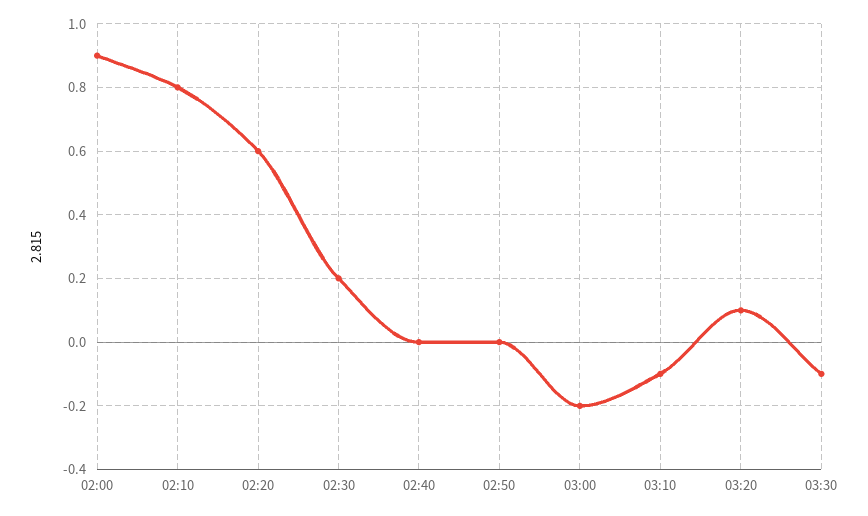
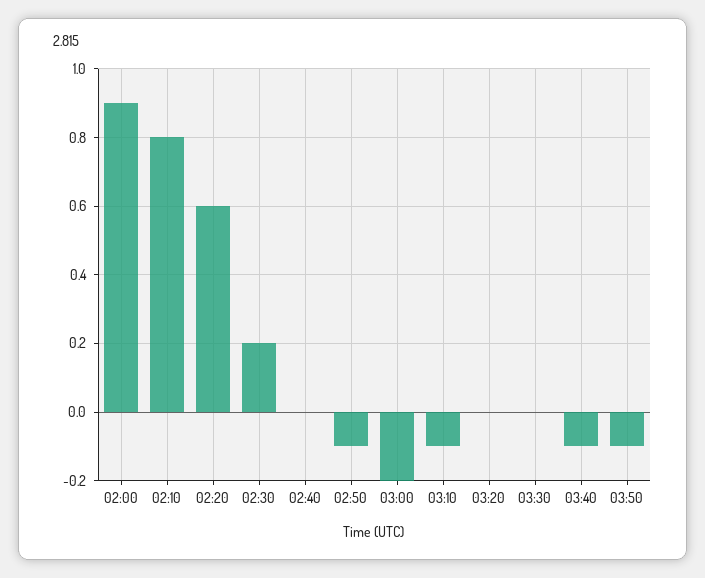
02:50: 0 -> -0.1
03:20: 0.1 -> 0
03:30: -0.1 -> 0
03:40: none -> -0.1
03:50: none -> -0.1

